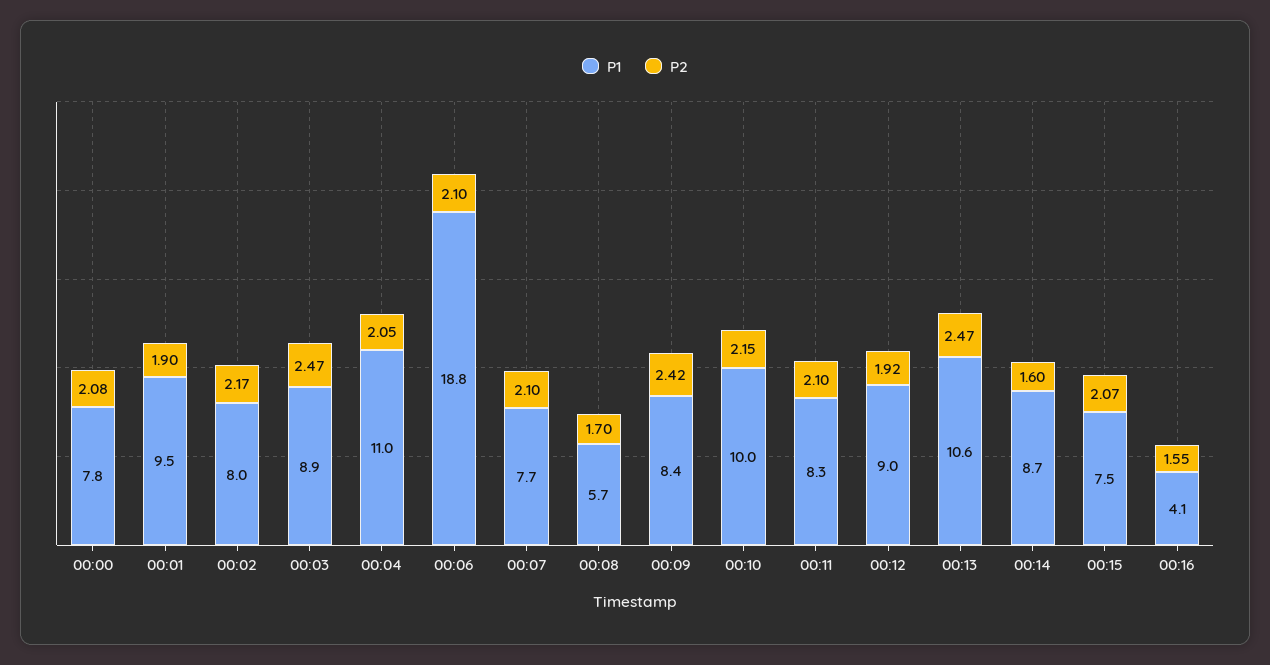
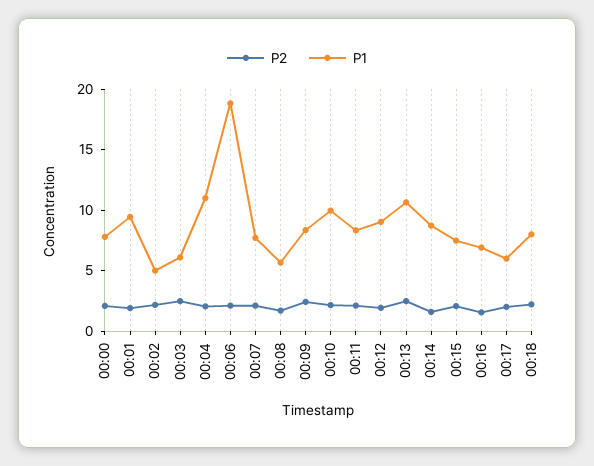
P1, 00:02: 8 -> 5
P1, 00:03: 8.9 -> 6
P1, 00:16: 4.1 -> 7
P2, 00:17: none -> 2
P1, 00:17: none -> 6
P2, 00:18: none -> 2
P1, 00:18: none -> 8

